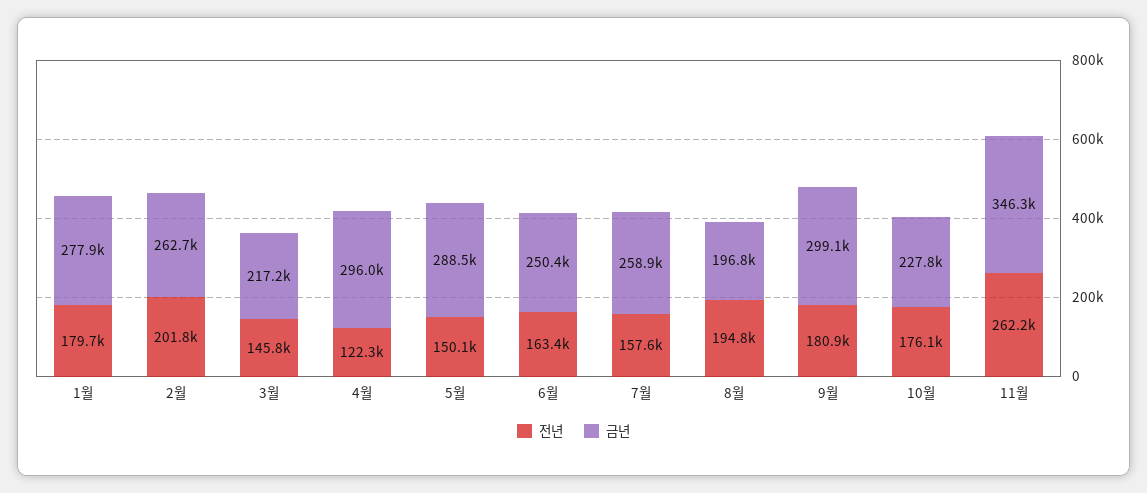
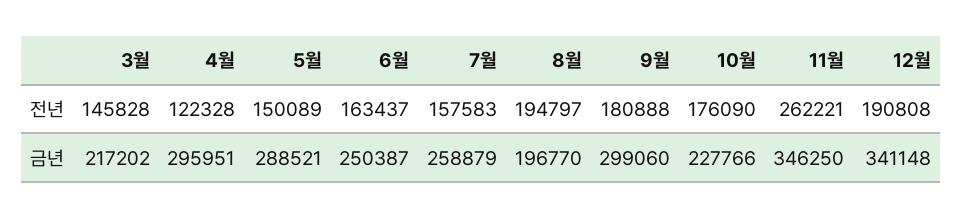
전년, 1월: 179700 -> none
금년, 1월: 277900 -> none
전년, 2월: 201800 -> none
금년, 2월: 262700 -> none
전년, 12월: none -> 190808
금년, 12월: none -> 341148

